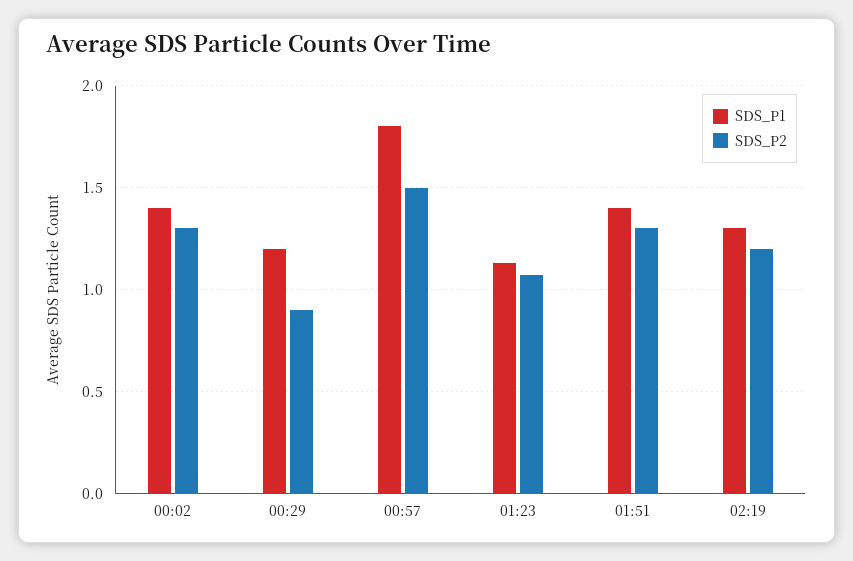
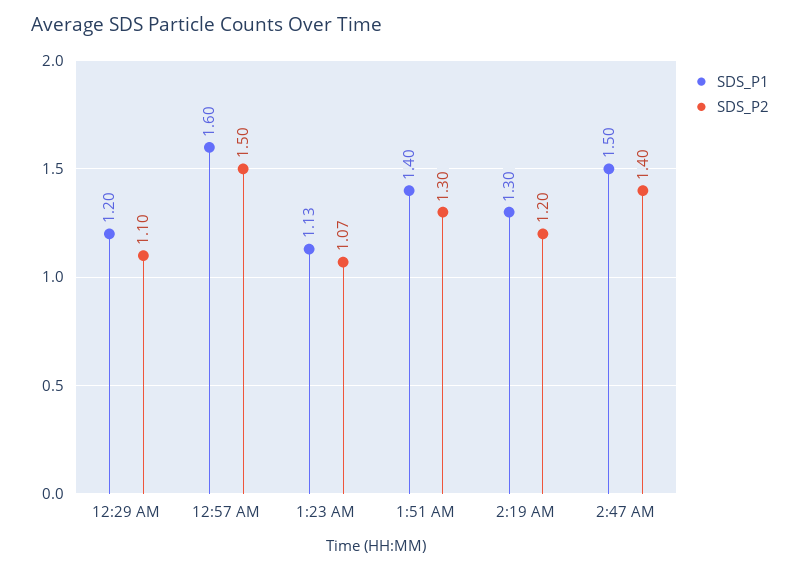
SDS_P1, 00:02: 1.4 -> none
SDS_P2, 00:02: 1.3 -> none
SDS_P2, 00:29: 0.9 -> 1.1
SDS_P1, 00:57: 1.8 -> 1.6
SDS_P1, 2:47 AM: none -> 1.5
SDS_P2, 2:47 AM: none -> 1.4

